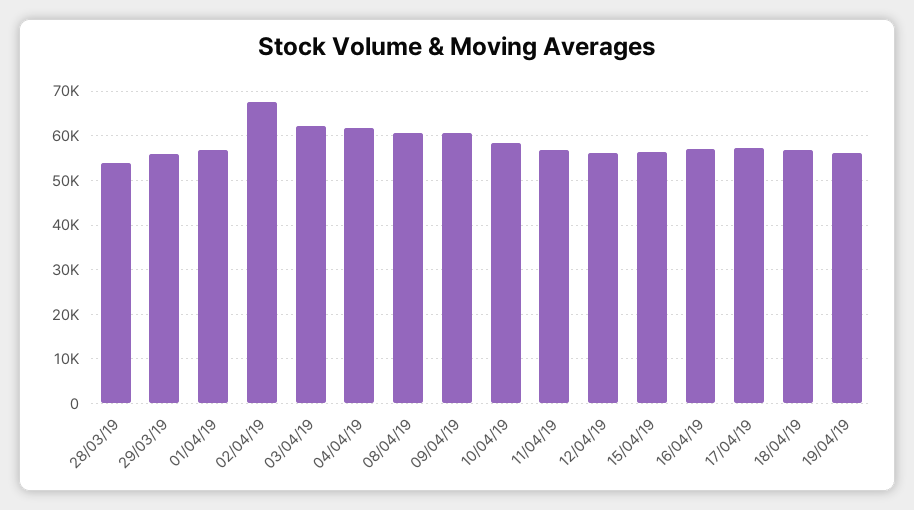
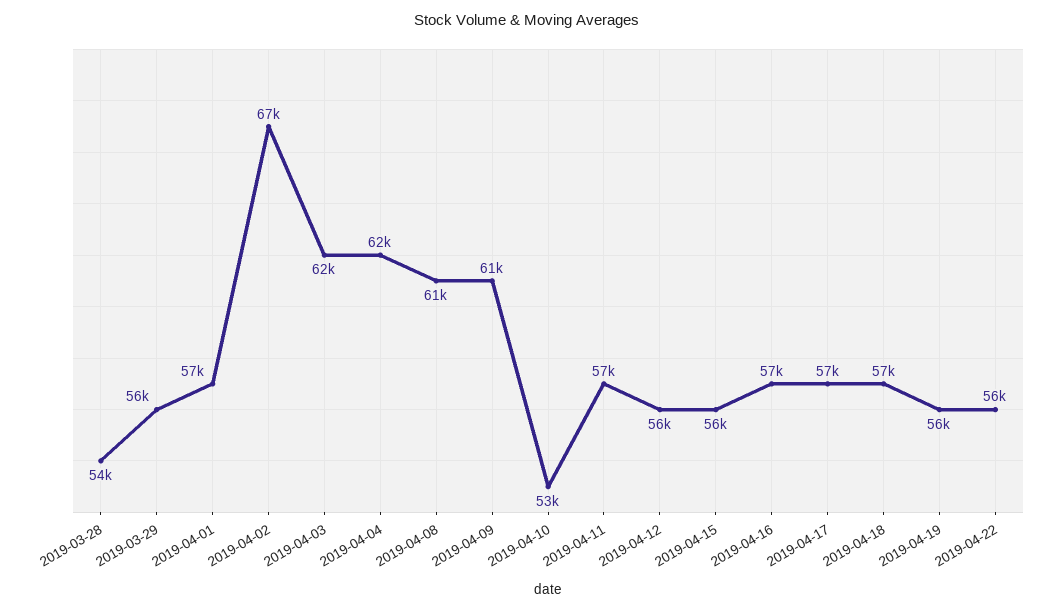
10/04/19: 58000 -> 53000
2019-04-22: none -> 56000

